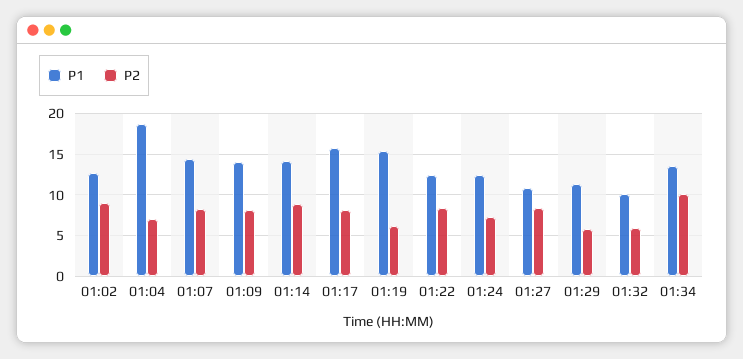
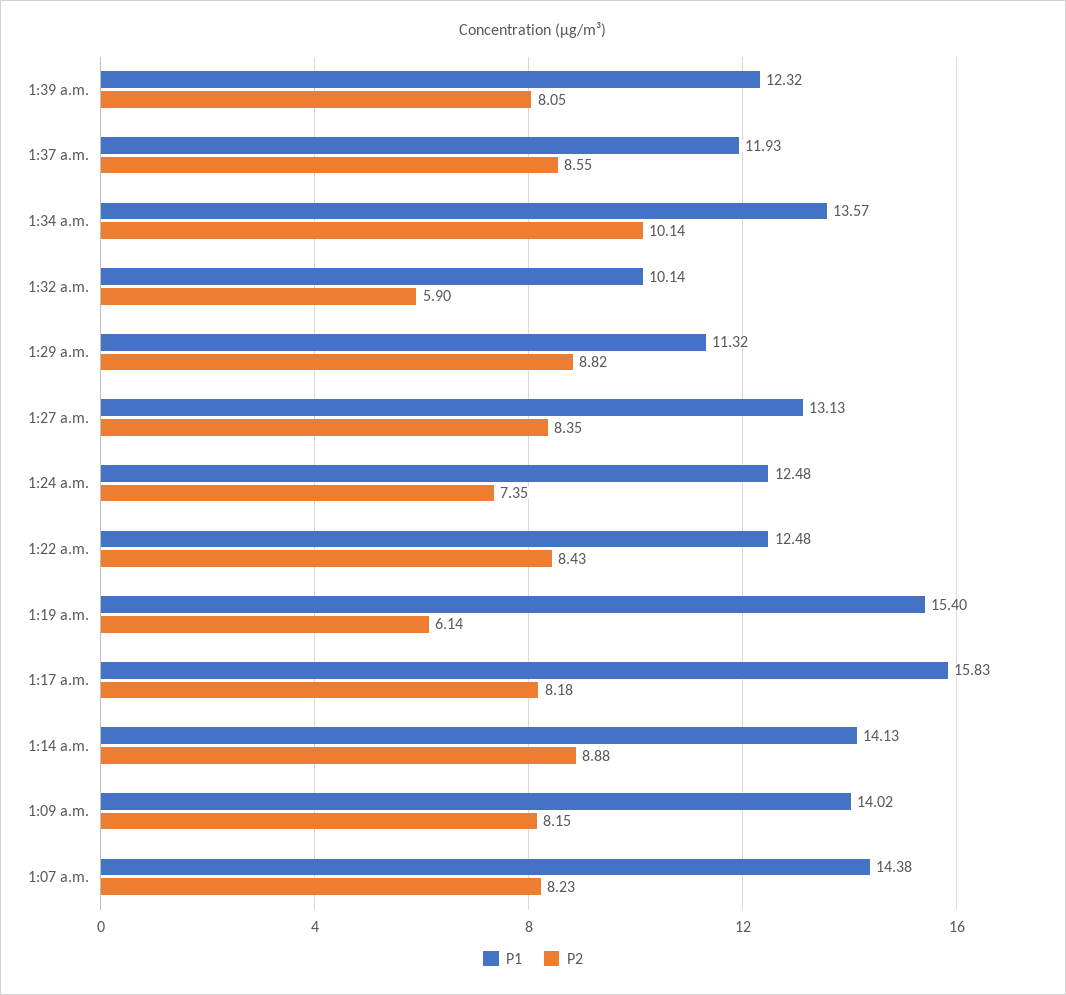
P1, 01:02: 13 -> none
P2, 01:02: 9 -> none
P1, 01:04: 19 -> none
P2, 01:04: 7 -> none
P1, 01:27: 11 -> 13.13
P2, 01:29: 6 -> 8.82
P1, 1:39 a.m.: none -> 12.32
P2, 1:39 a.m.: none -> 8.05
P1, 1:37 a.m.: none -> 11.93
P2, 1:37 a.m.: none -> 8.55

